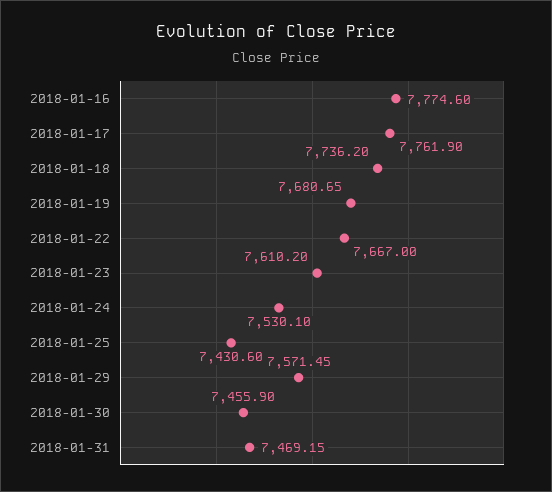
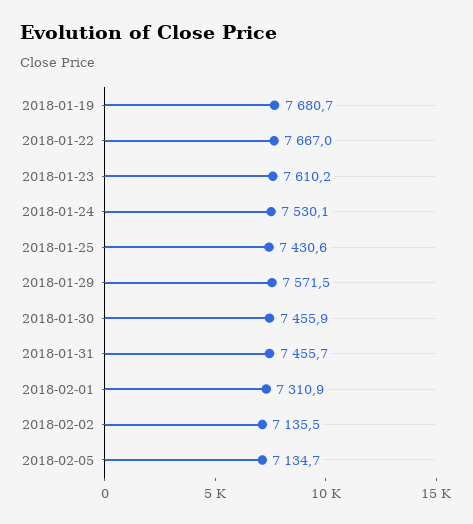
2018-01-16: 7774.6 -> none
2018-01-17: 7761.9 -> none
2018-01-18: 7736.2 -> none
2018-01-31: 7469.15 -> 7455.7
2018-02-01: none -> 7310.9
2018-02-02: none -> 7135.5
2018-02-05: none -> 7134.7

